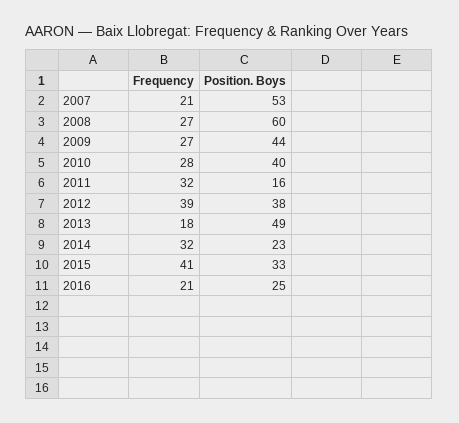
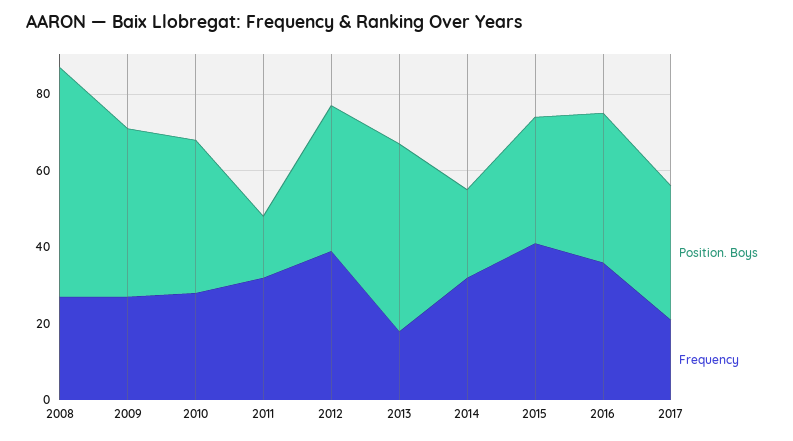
Frequency, 2007: 21 -> none
Position. Boys, 2007: 53 -> none
Frequency, 2016: 21 -> 35
Position. Boys, 2016: 25 -> 40
Position. Boys, 2017: none -> 35
Frequency, 2017: none -> 20

